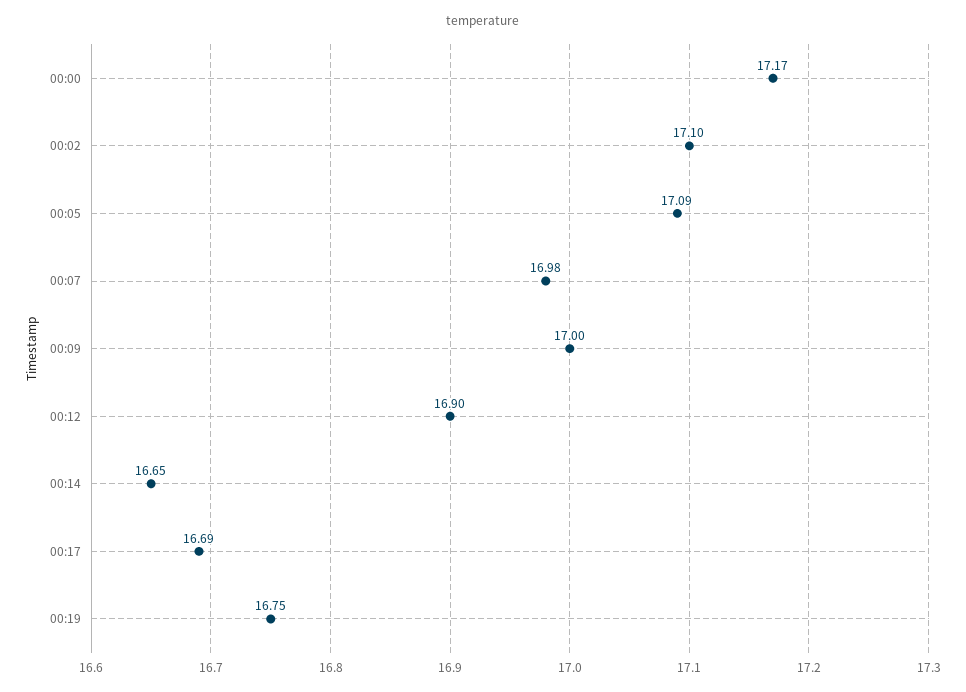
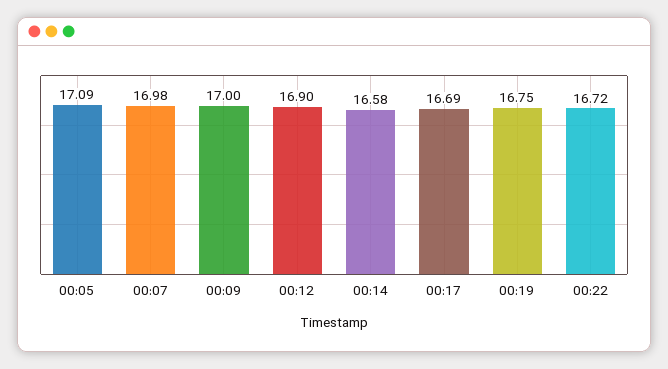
00:00: 17.17 -> none
00:02: 17.1 -> none
00:14: 16.65 -> 16.58
00:22: none -> 16.72

